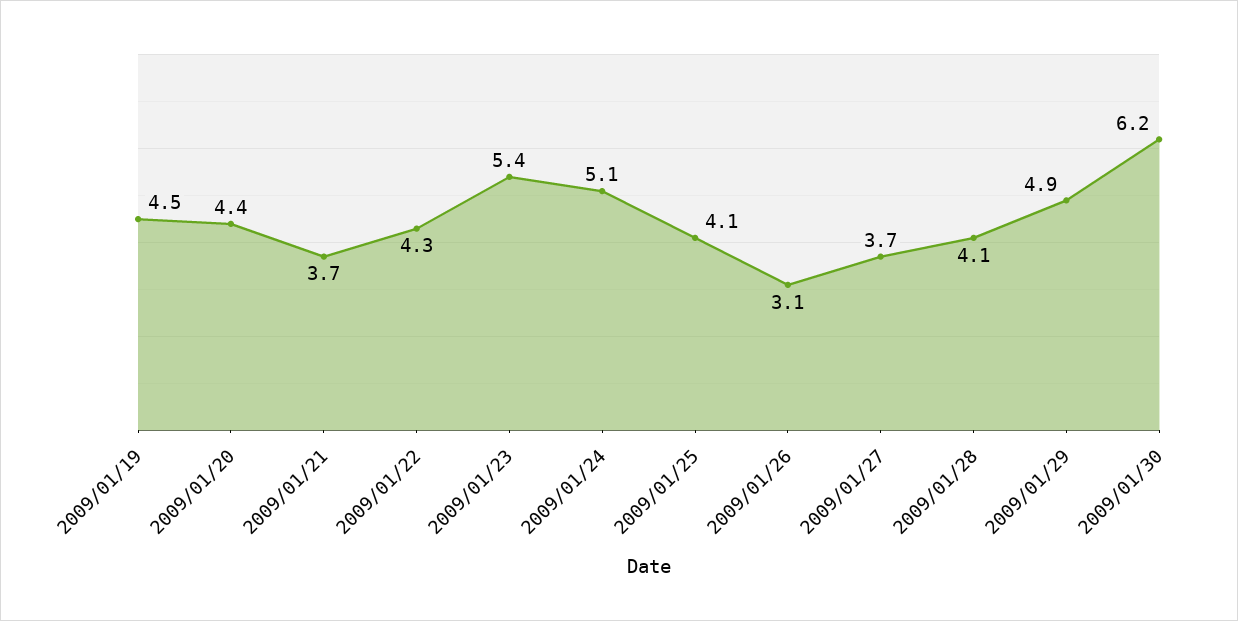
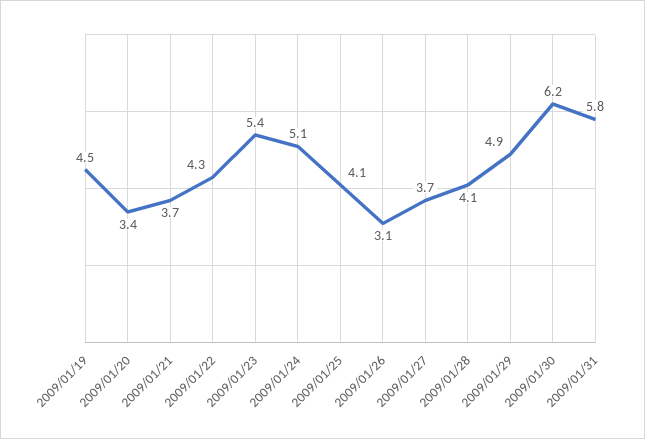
2009/01/20: 4.4 -> 3.4
2009/01/31: none -> 5.8

